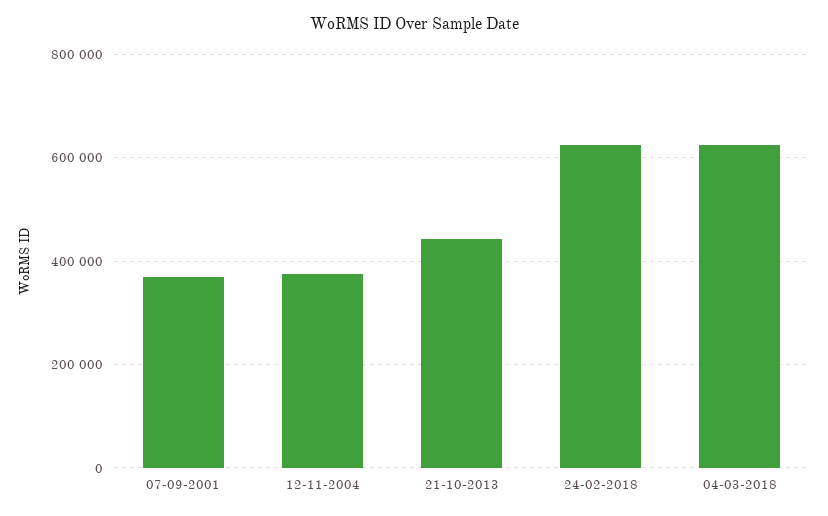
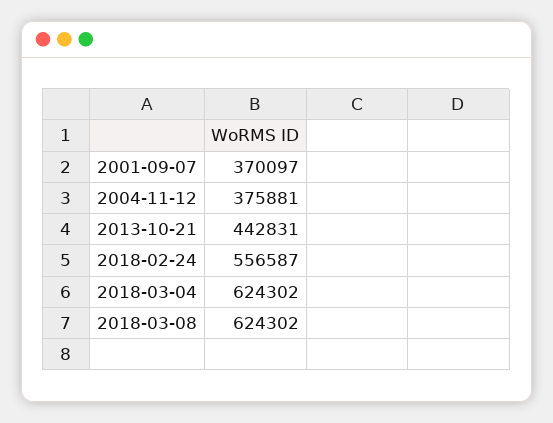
24-02-2018: 620000 -> 556587
2018-03-08: none -> 624302

